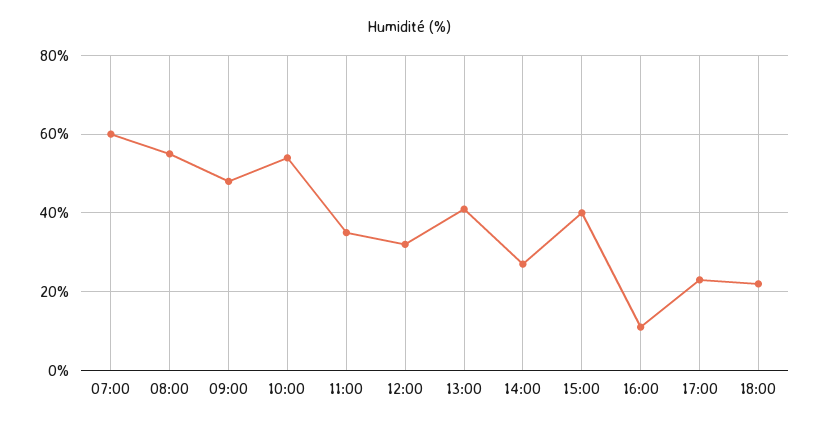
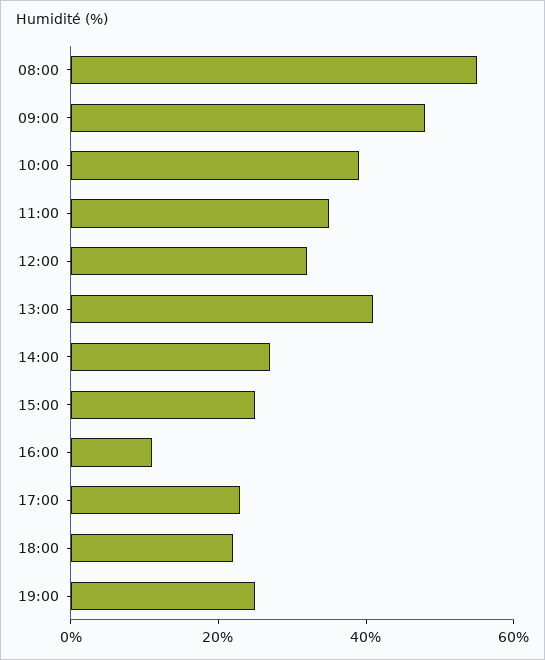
07:00: 60 -> none
10:00: 55 -> 40
15:00: 40 -> 25
19:00: none -> 25

